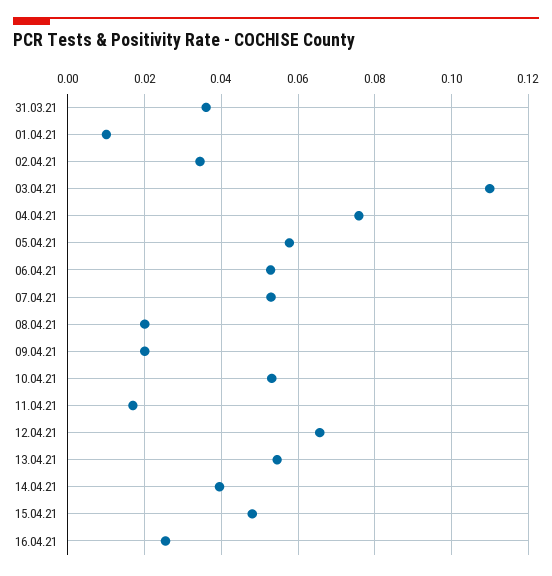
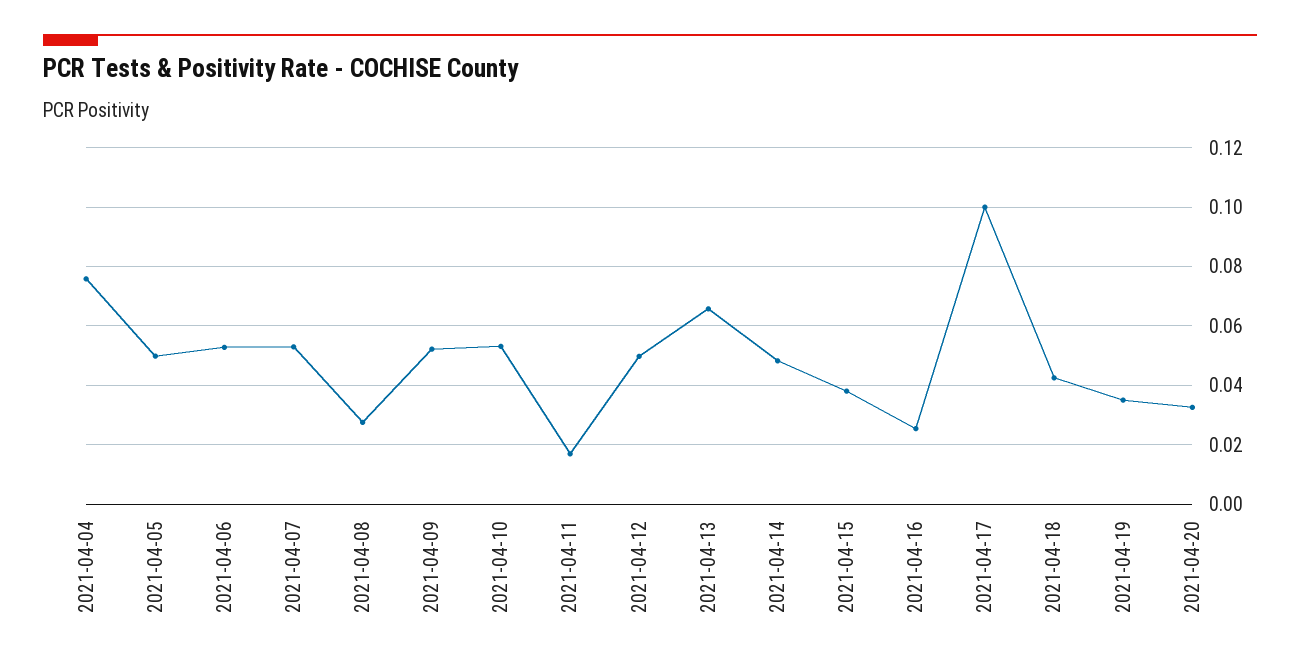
31.03.21: 0.036 -> none
01.04.21: 0.01 -> none
02.04.21: 0.034 -> none
03.04.21: 0.11 -> none
05.04.21: 0.058 -> 0.05
08.04.21: 0.02 -> 0.0275
09.04.21: 0.02 -> 0.0525
12.04.21: 0.066 -> 0.05
13.04.21: 0.054 -> 0.065
14.04.21: 0.04 -> 0.0475
15.04.21: 0.048 -> 0.0375
2021-04-17: none -> 0.1
2021-04-18: none -> 0.0425
2021-04-19: none -> 0.035
2021-04-20: none -> 0.0325

